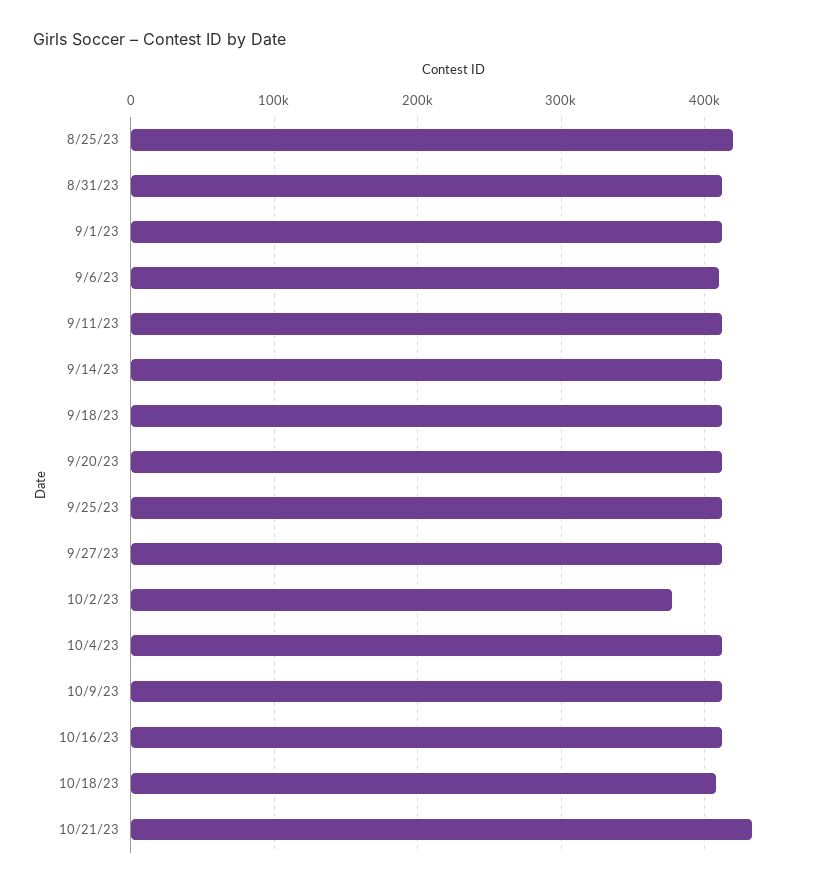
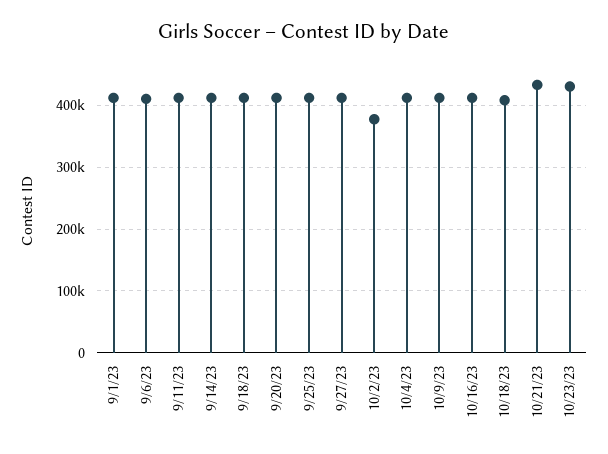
8/25/23: 420000 -> none
8/31/23: 410000 -> none
10/23/23: none -> 430000

